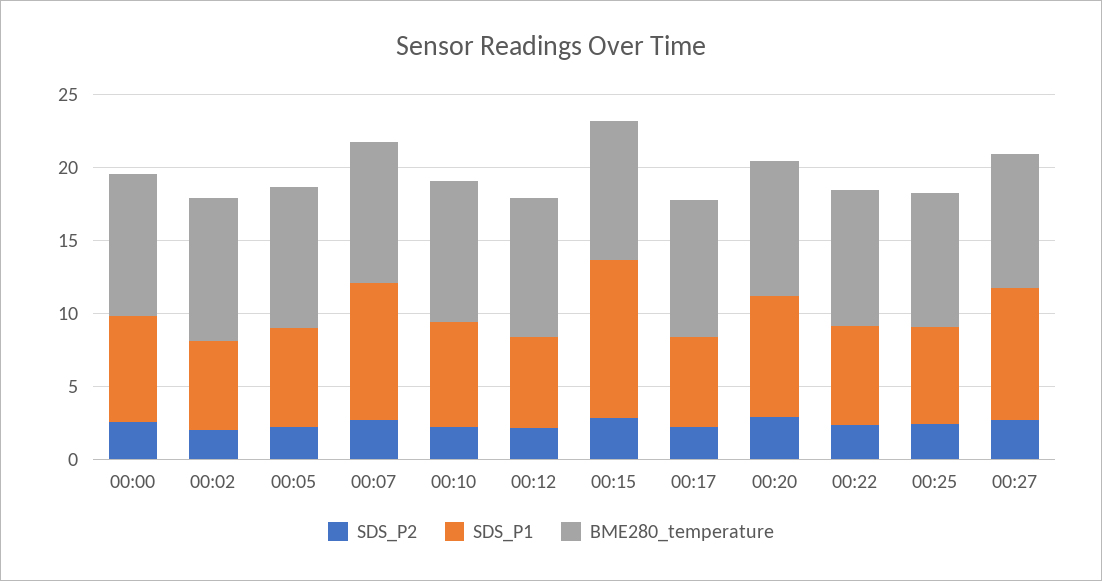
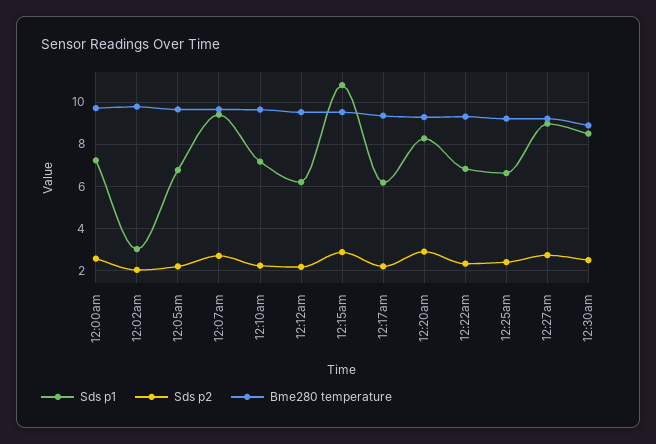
SDS_P1, 00:02: 6 -> 3
SDS_P1, 12:30am: none -> 8.5
SDS_P2, 12:30am: none -> 2.5
BME280_temperature, 12:30am: none -> 9

